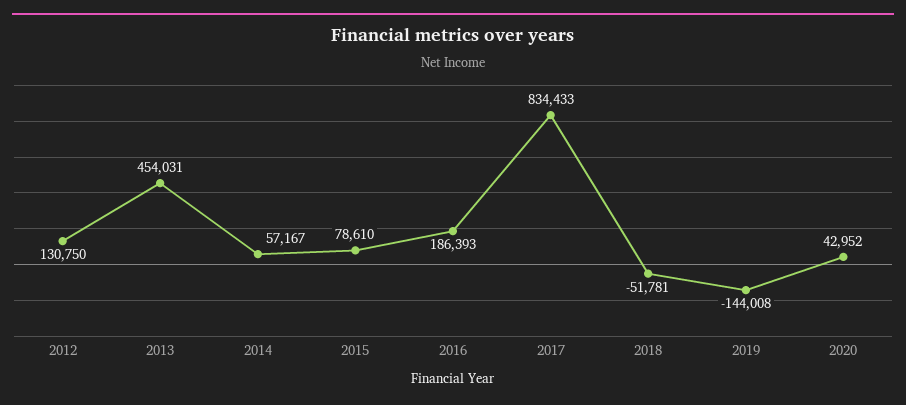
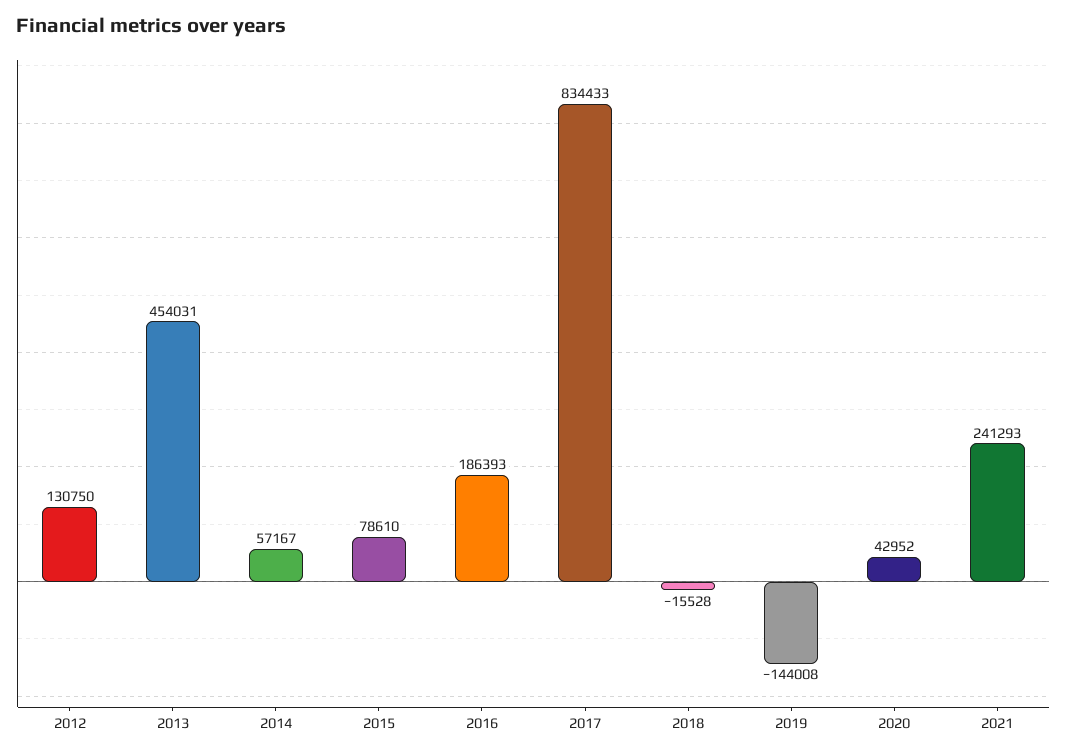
2018: -51781 -> -15528
2021: none -> 241293

